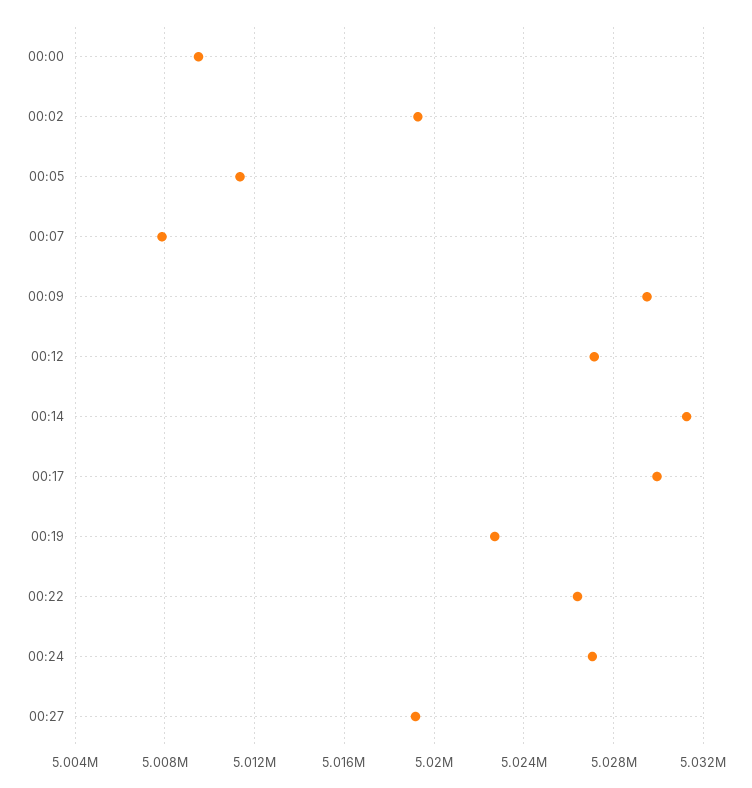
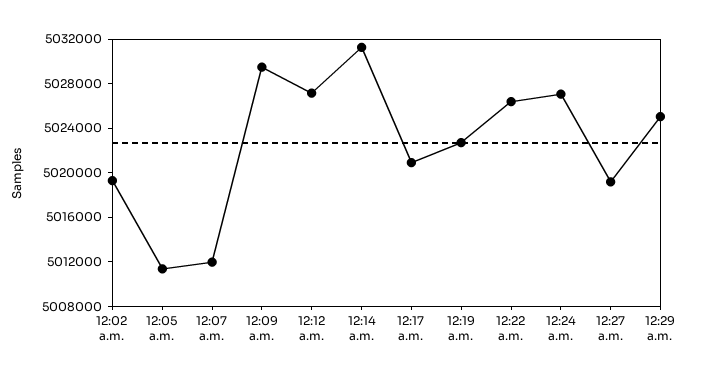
00:00: 5009500 -> none
00:07: 5008000 -> 5012000
00:17: 5030000 -> 5021000
12:29 a.m.: none -> 5025000

